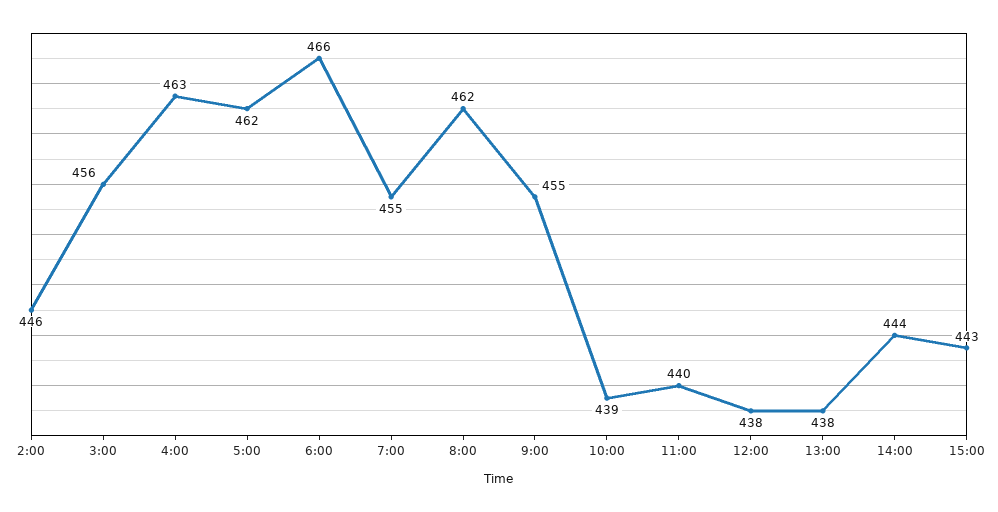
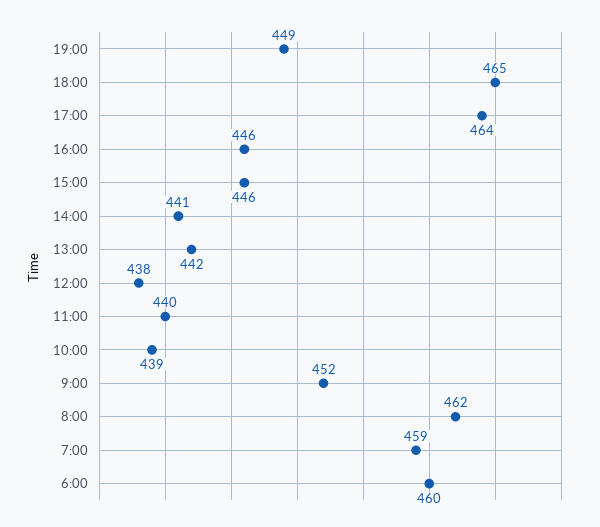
2:00: 446 -> none
3:00: 456 -> none
4:00: 463 -> none
5:00: 462 -> none
6:00: 466 -> 460
7:00: 455 -> 459
9:00: 455 -> 452
13:00: 438 -> 442
14:00: 444 -> 441
15:00: 443 -> 446
19:00: none -> 449
18:00: none -> 465
17:00: none -> 464
16:00: none -> 446

